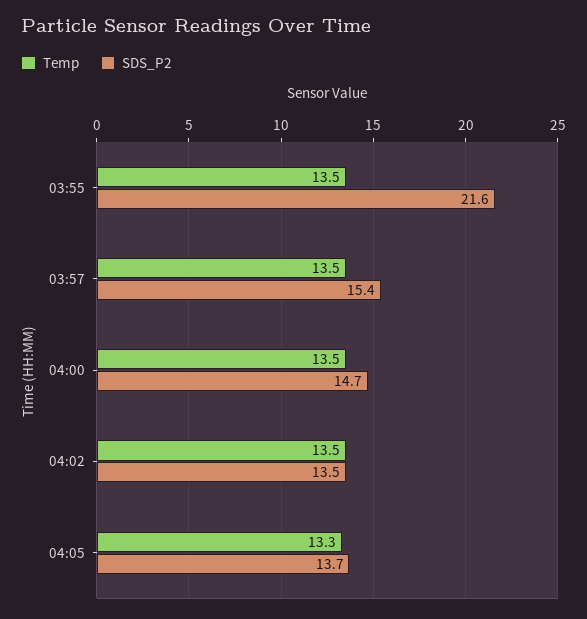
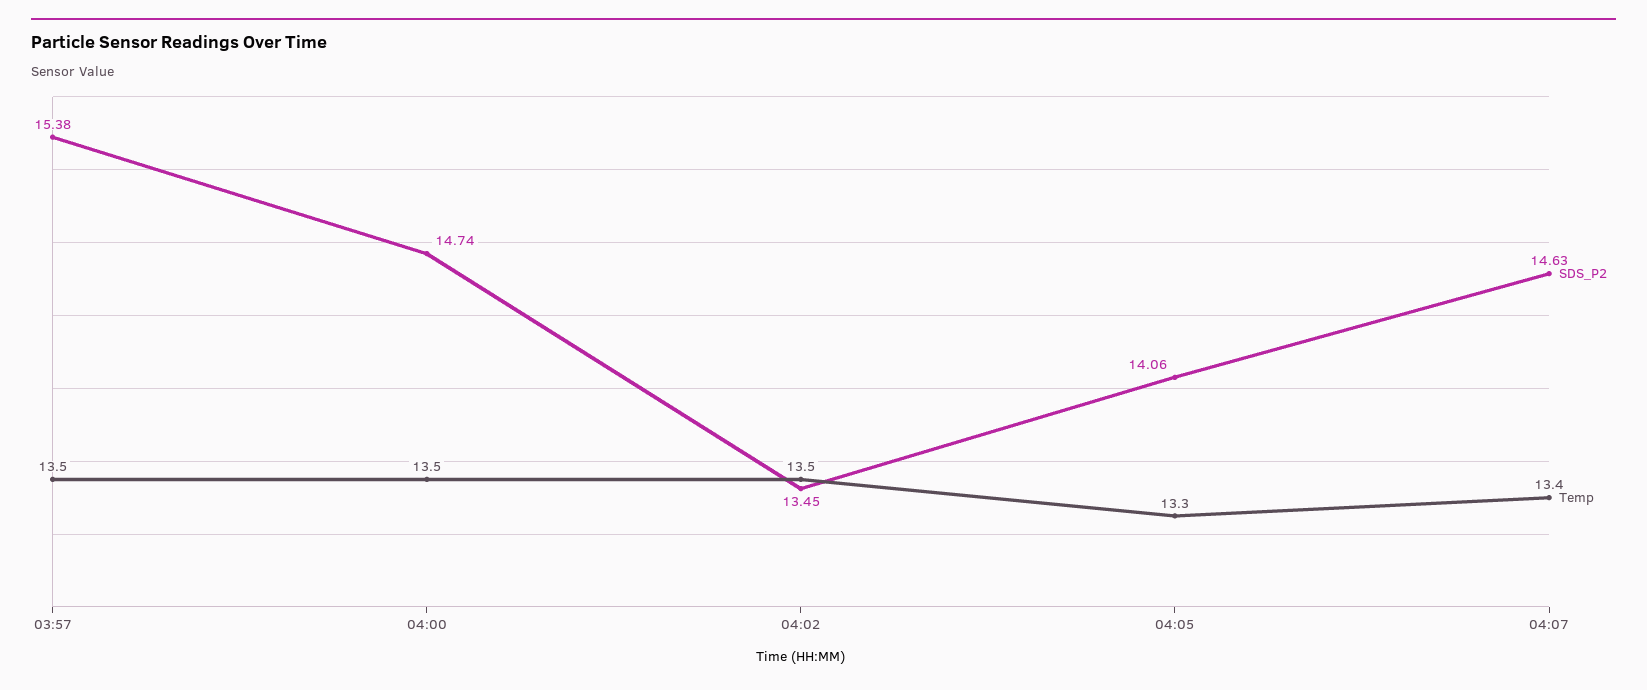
Temp, 03:55: 13.5 -> none
SDS_P2, 03:55: 21.6 -> none
SDS_P2, 04:05: 13.7 -> 14.06
SDS_P2, 04:07: none -> 14.63
Temp, 04:07: none -> 13.4

